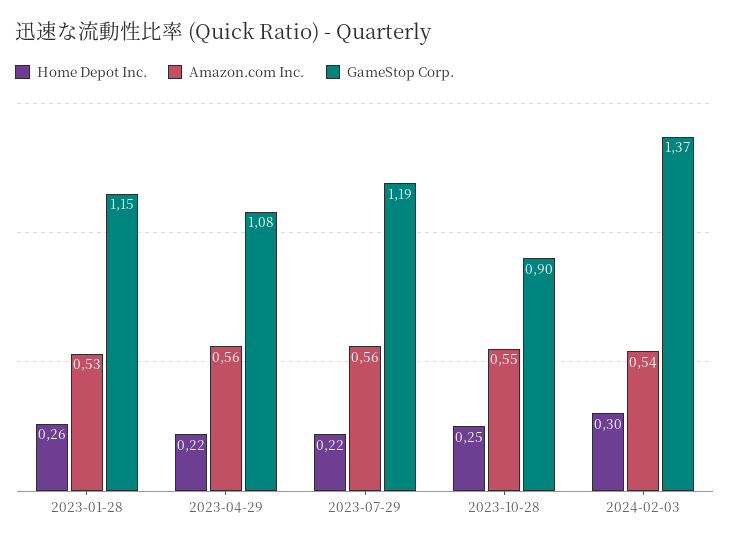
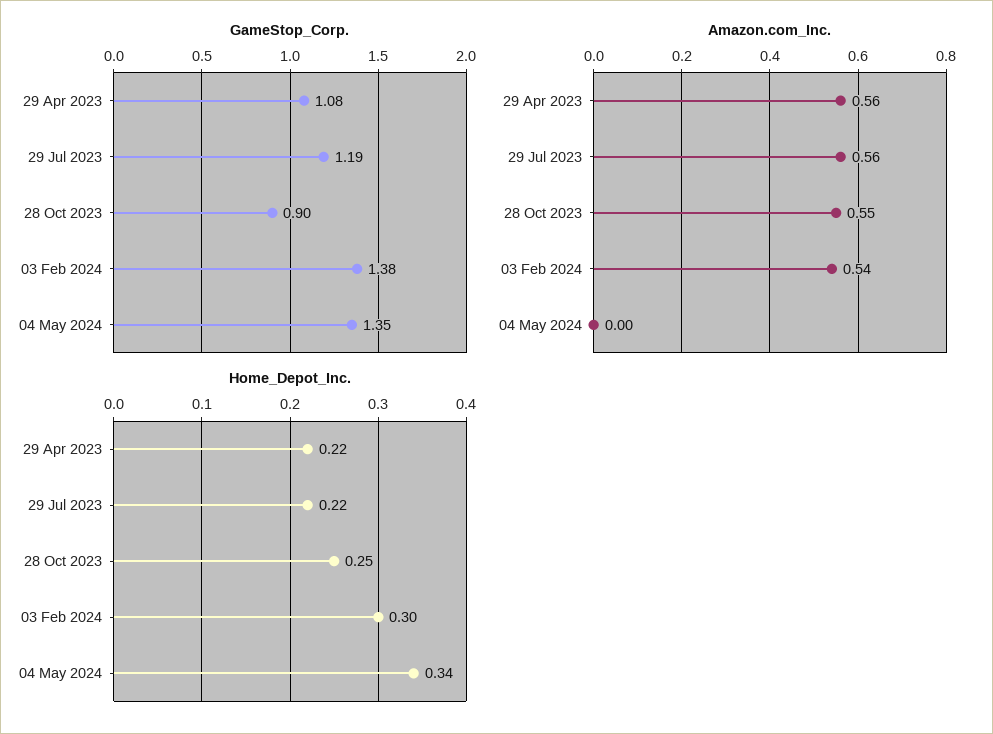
Home Depot Inc., 2023-01-28: 0.26 -> none
Amazon.com Inc., 2023-01-28: 0.53 -> none
GameStop Corp., 2023-01-28: 1.15 -> none
GameStop Corp., 2024-02-03: 1.37 -> 1.38
GameStop Corp., 04 May 2024: none -> 1.35
Amazon.com Inc., 04 May 2024: none -> 0
Home Depot Inc., 04 May 2024: none -> 0.34

